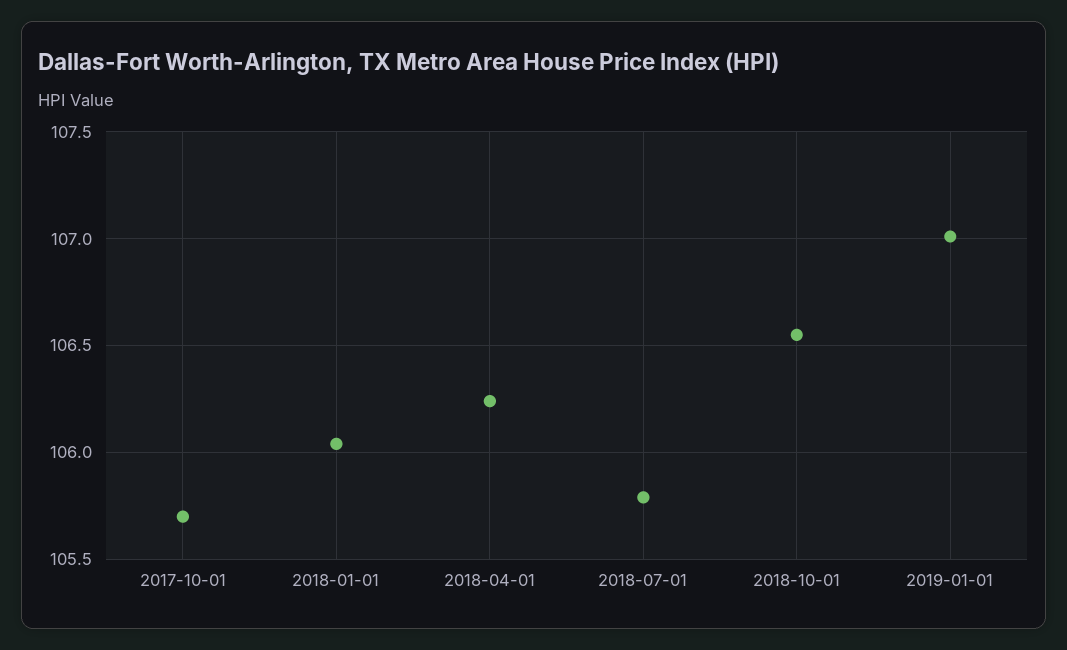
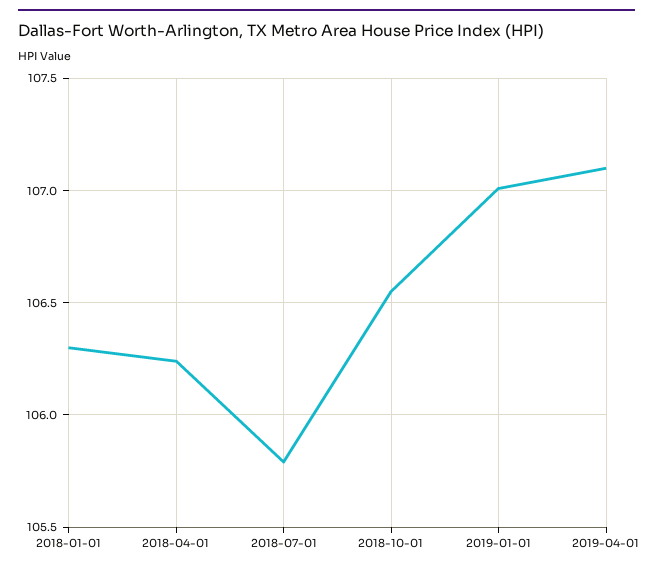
2017-10-01: 105.7 -> none
2018-01-01: 106.05 -> 106.3
2019-04-01: none -> 107.1

